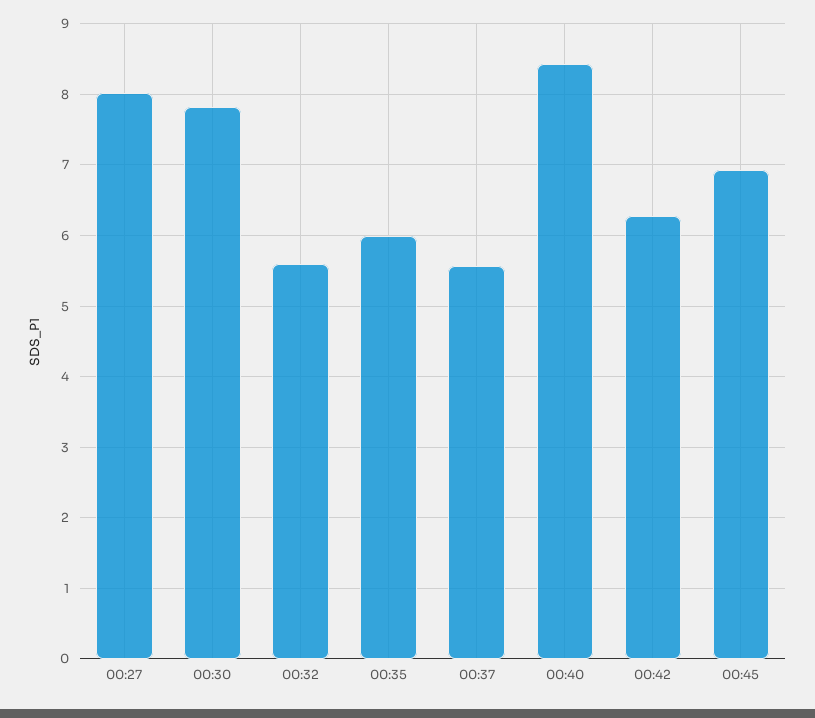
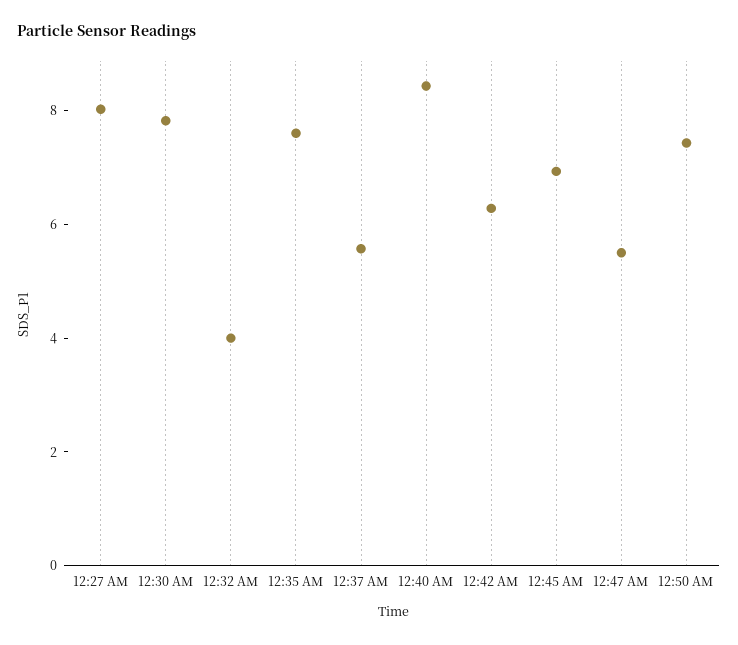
00:32: 5.6 -> 4
00:35: 6 -> 7.5
12:47 AM: none -> 5.5
12:50 AM: none -> 7.5

